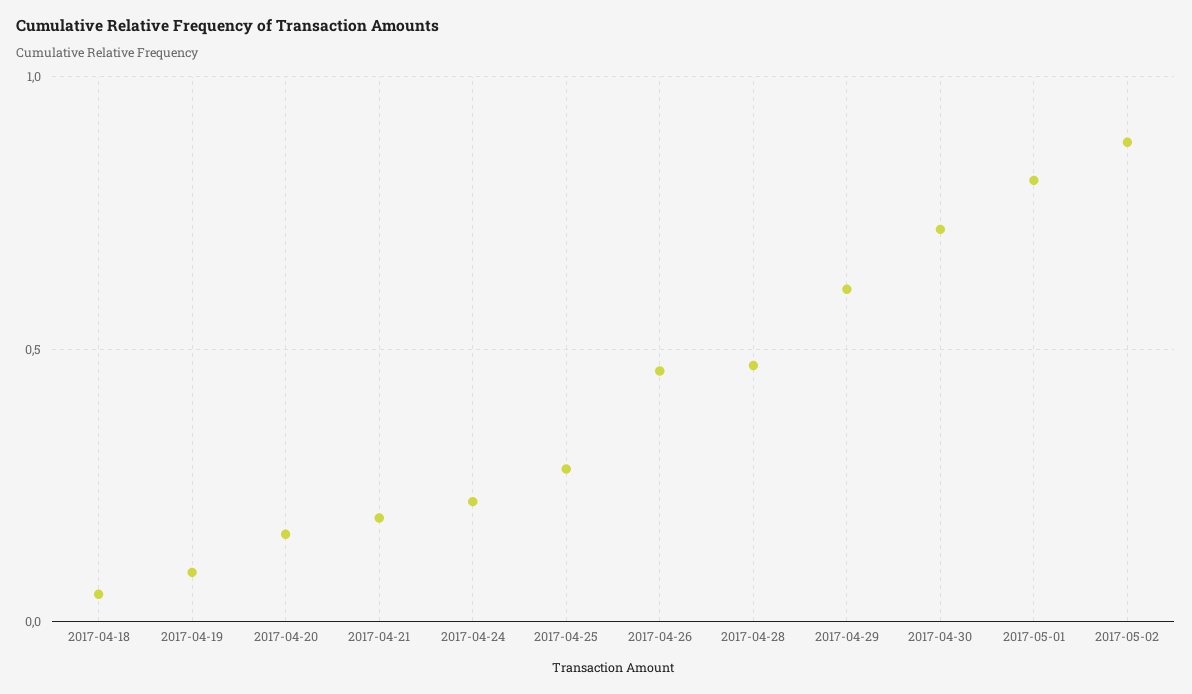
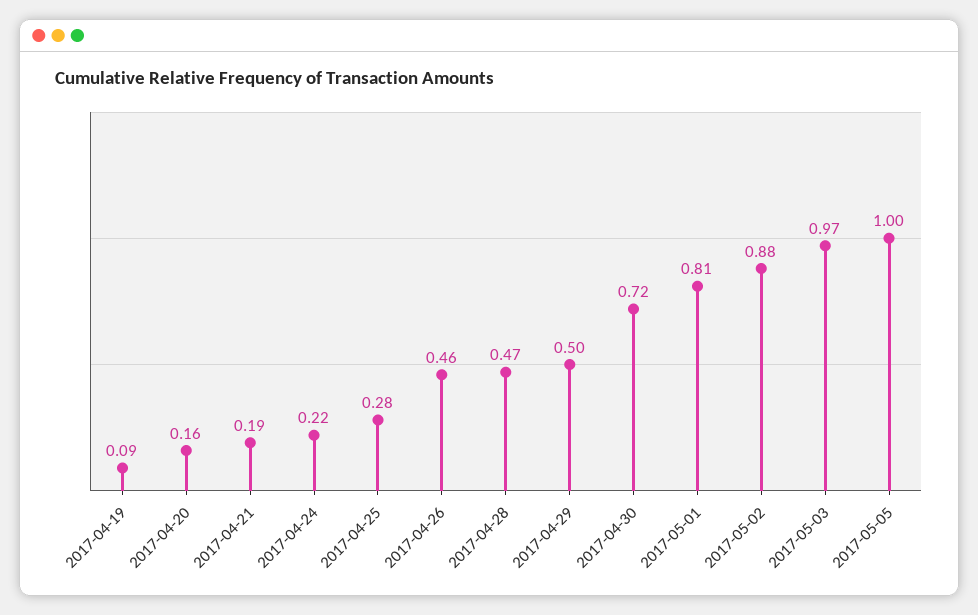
2017-04-18: 0.05 -> none
2017-04-29: 0.6 -> 0.5
2017-05-03: none -> 0.97
2017-05-05: none -> 1

